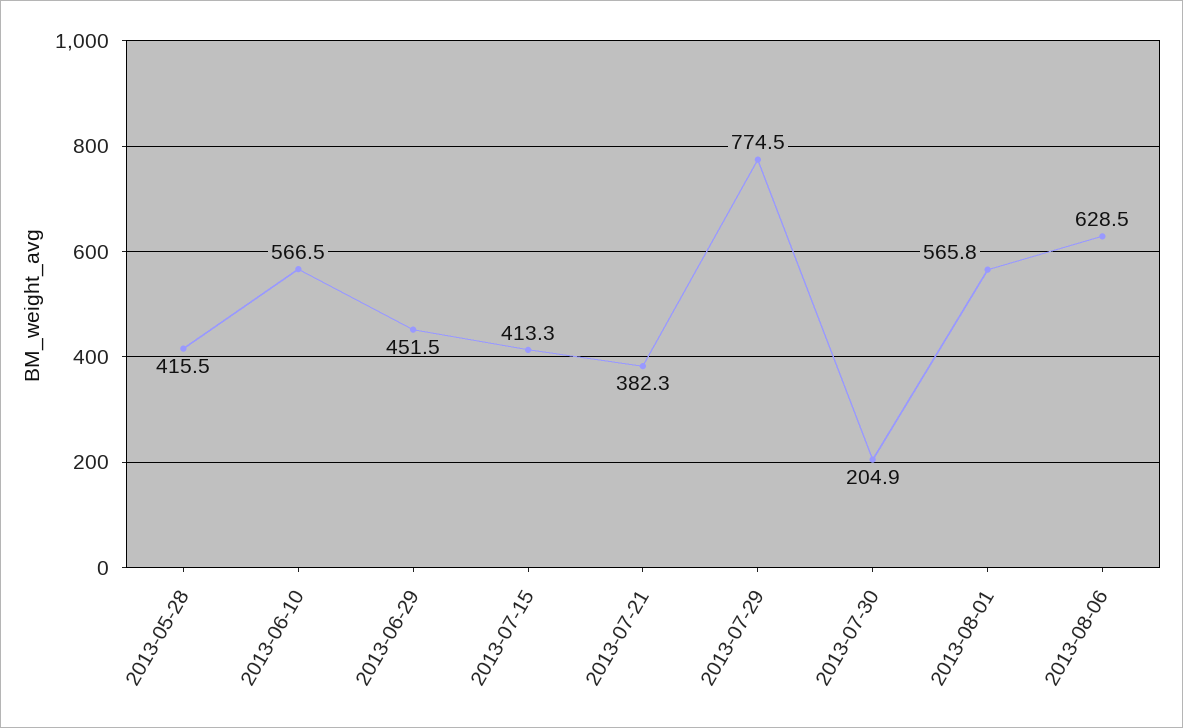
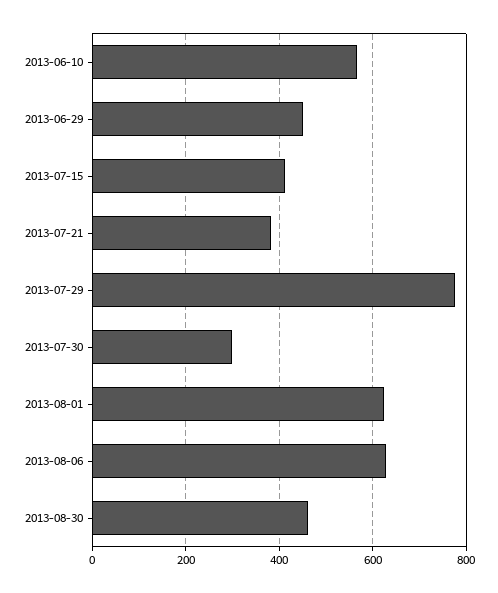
2013-05-28: 415.5 -> none
2013-07-30: 204.9 -> 300
2013-08-01: 565.8 -> 620
2013-08-30: none -> 460

